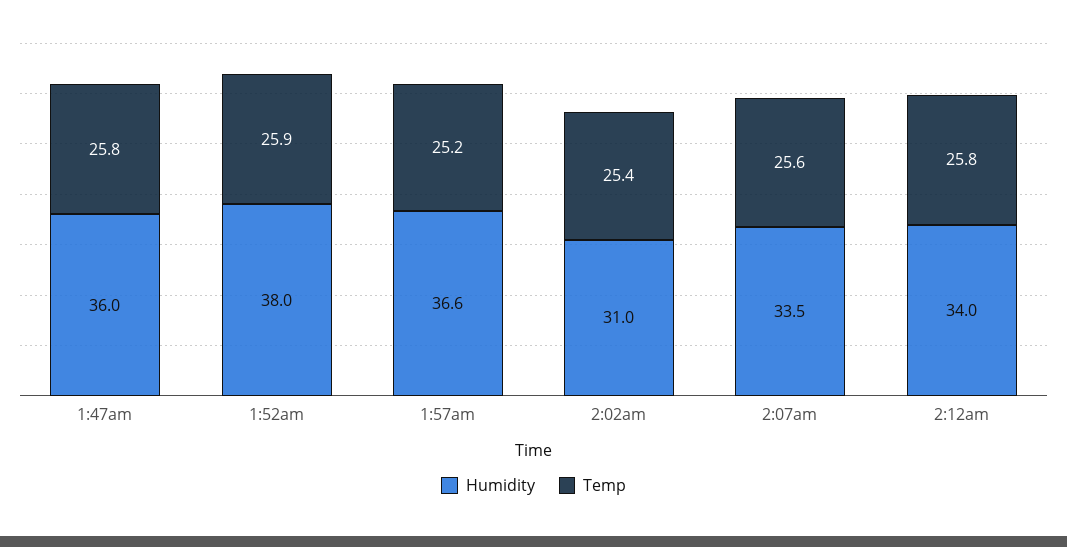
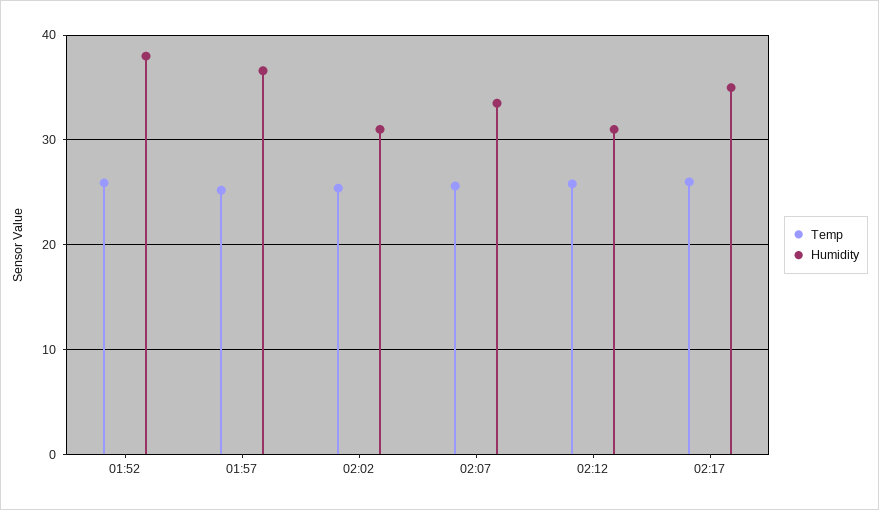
Humidity, 1:47am: 36 -> none
Temp, 1:47am: 25.8 -> none
Humidity, 2:12am: 34 -> 31
Temp, 02:17: none -> 26
Humidity, 02:17: none -> 35

